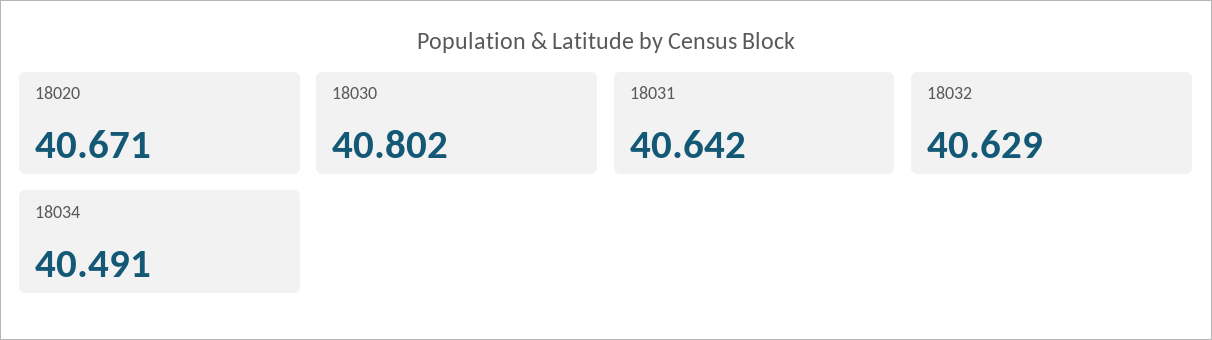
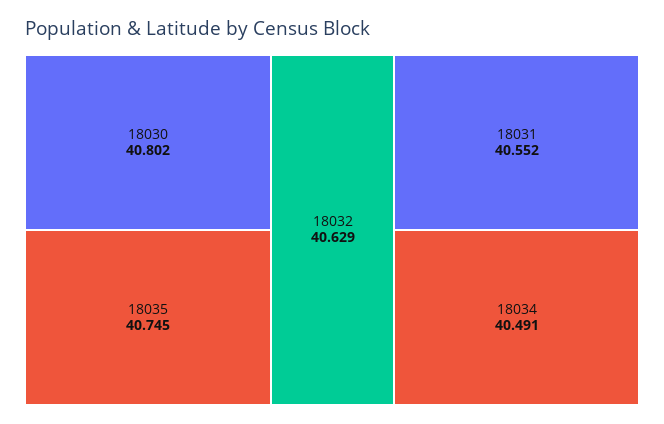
18020: 40.671 -> none
18031: 40.642 -> 40.552
18035: none -> 40.745

